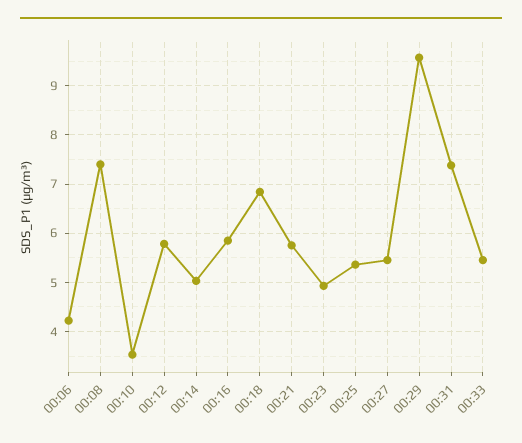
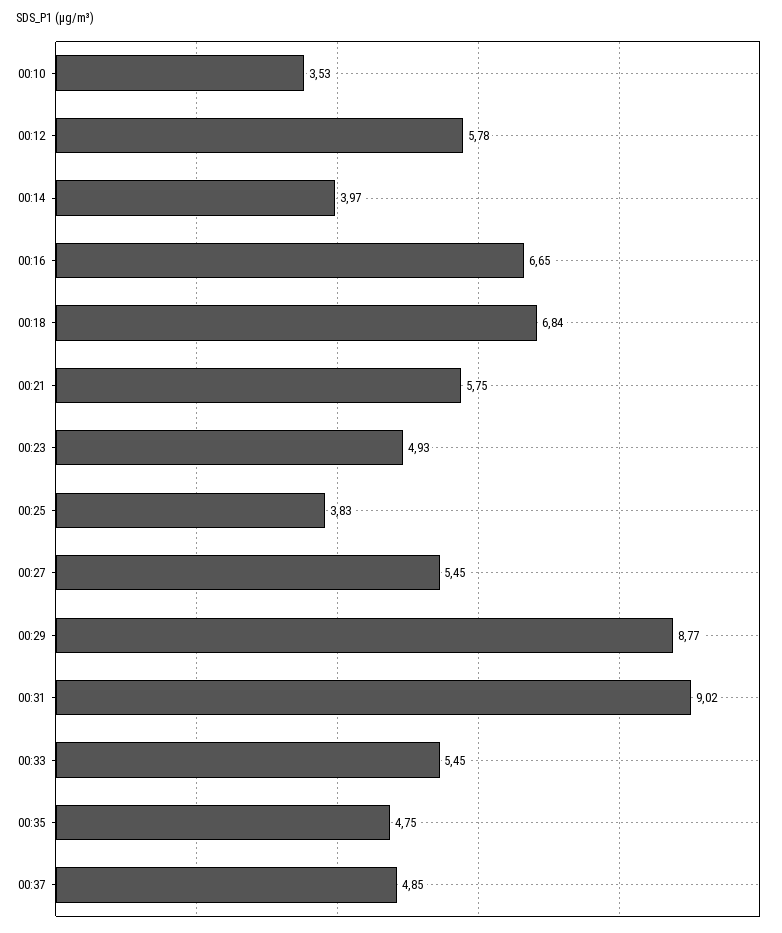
00:06: 4.2 -> none
00:08: 7.4 -> none
00:14: 5 -> 3.97
00:16: 5.8 -> 6.65
00:25: 5.4 -> 3.83
00:29: 9.6 -> 8.77
00:31: 7.4 -> 9.02
00:35: none -> 4.75
00:37: none -> 4.85

